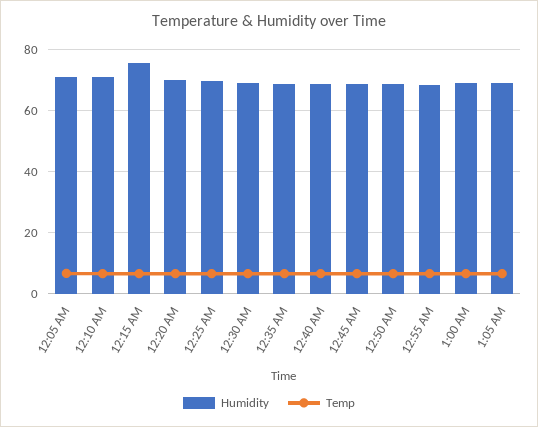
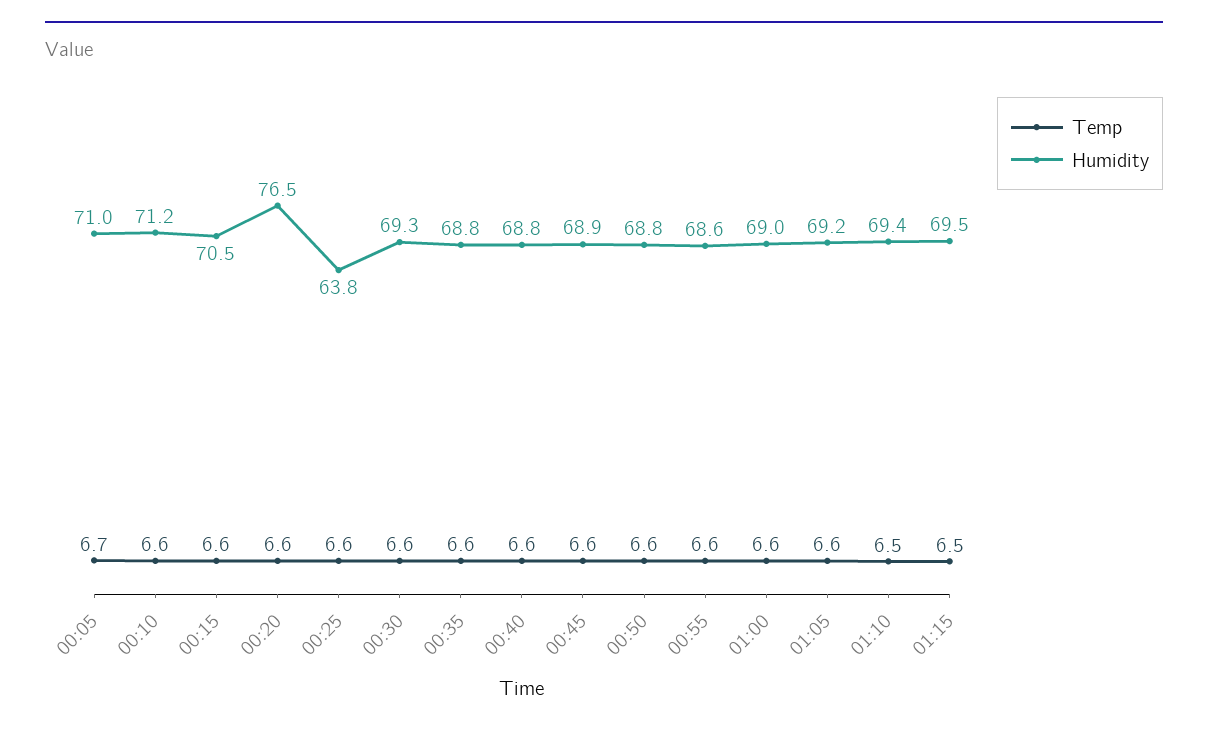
Humidity, 12:15 AM: 76 -> 70.5
Humidity, 12:20 AM: 70 -> 76.5
Humidity, 12:25 AM: 70 -> 63.8
Temp, 01:10: none -> 6.5
Humidity, 01:10: none -> 69.4
Temp, 01:15: none -> 6.5
Humidity, 01:15: none -> 69.5

